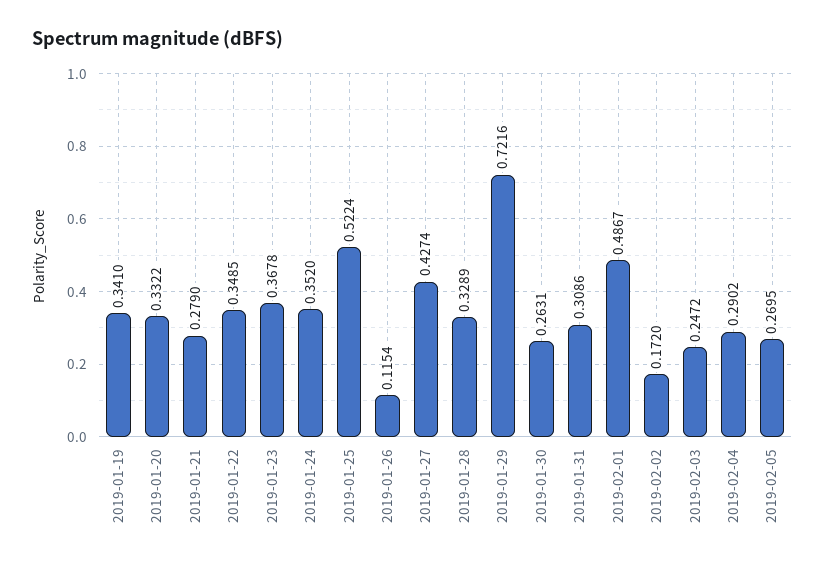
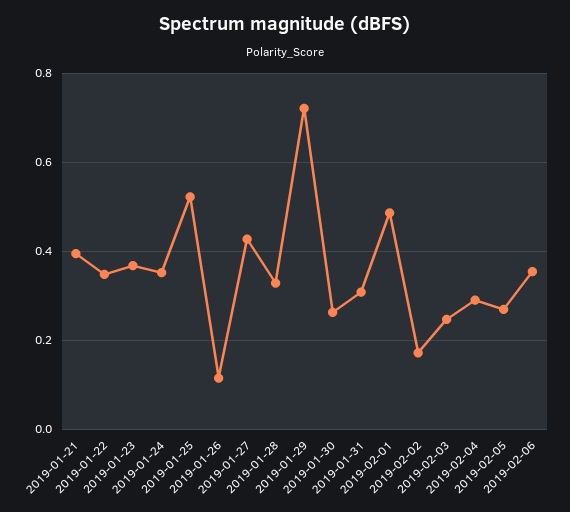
2019-01-19: 0.341 -> none
2019-01-20: 0.3322 -> none
2019-01-21: 0.279 -> 0.4
2019-02-06: none -> 0.36

